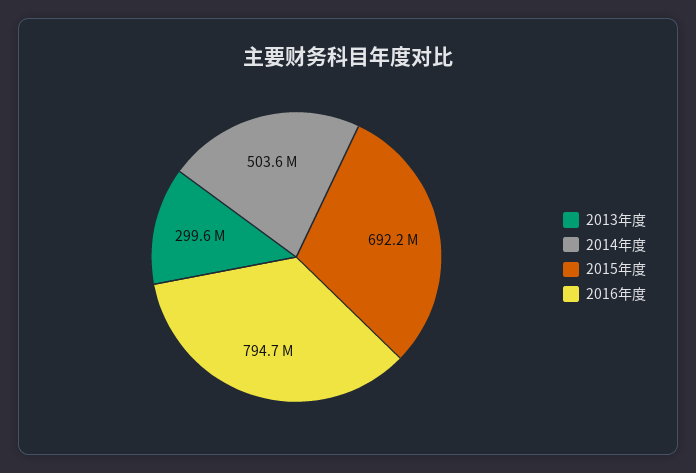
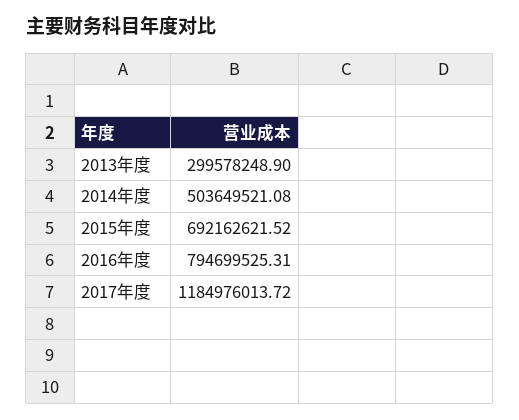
2017年度: none -> 1184976013.72

